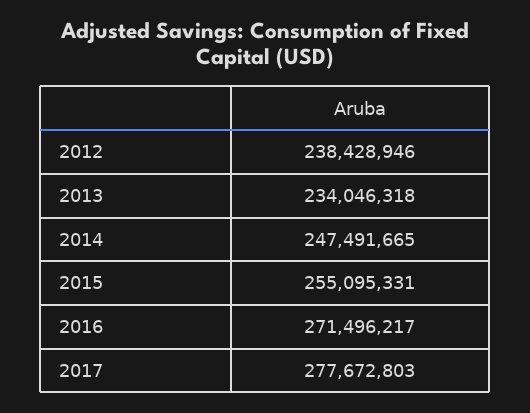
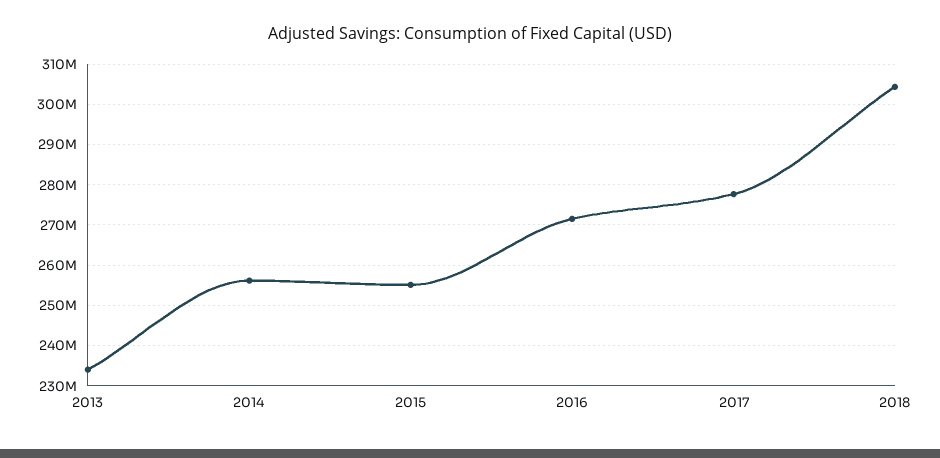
2012: 238428946 -> none
2014: 247491665 -> 256000000
2018: none -> 304000000

